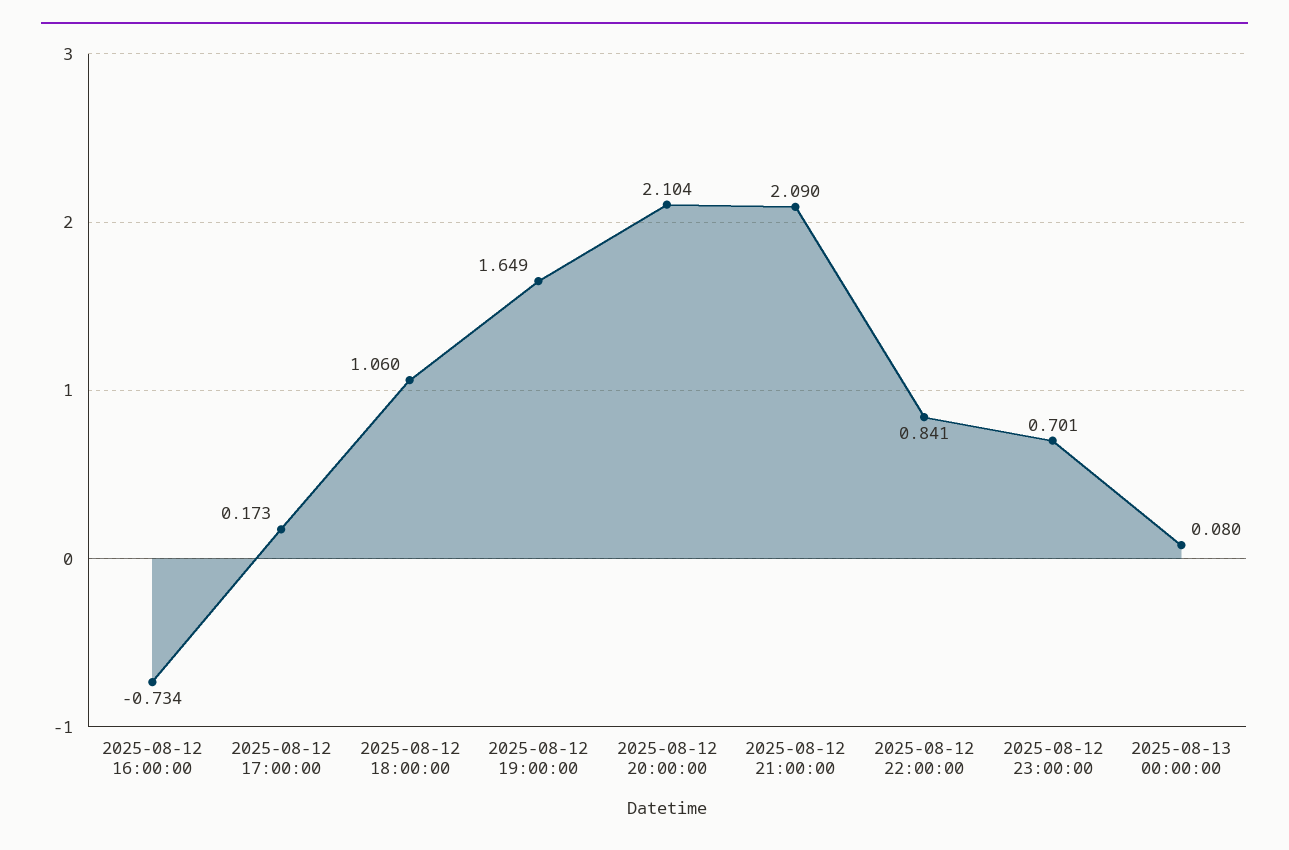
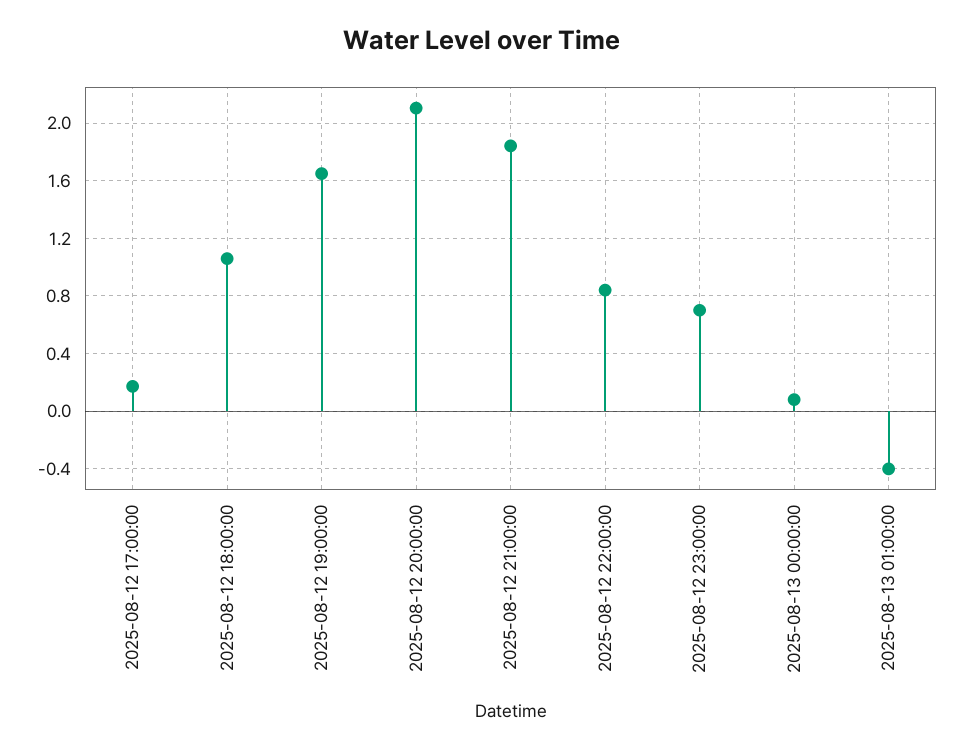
2025-08-12 16:00:00: -0.734 -> none
2025-08-12 21:00:00: 2.09 -> 1.85
2025-08-13 01:00:00: none -> -0.4

